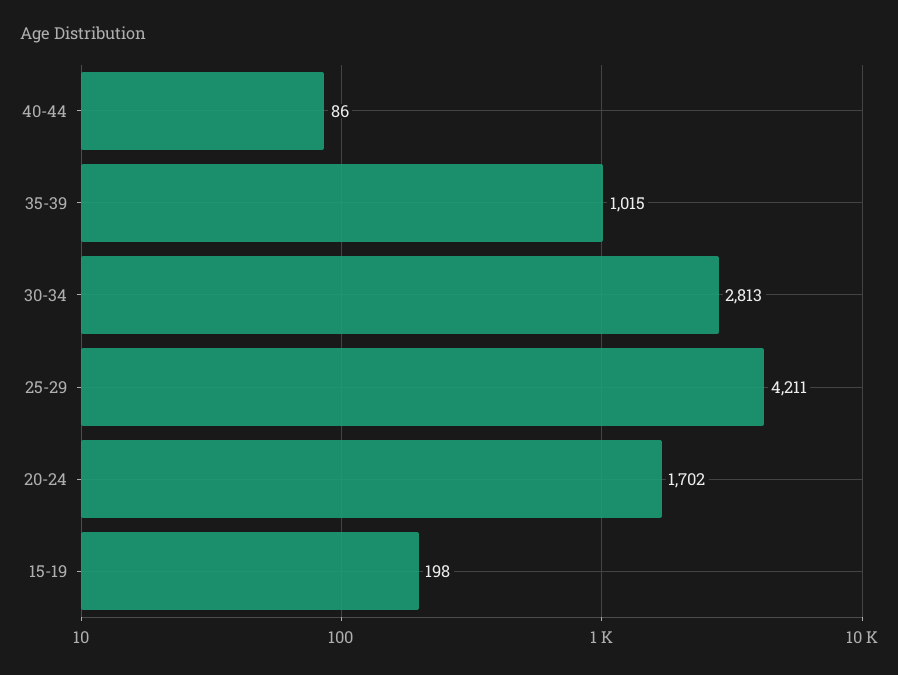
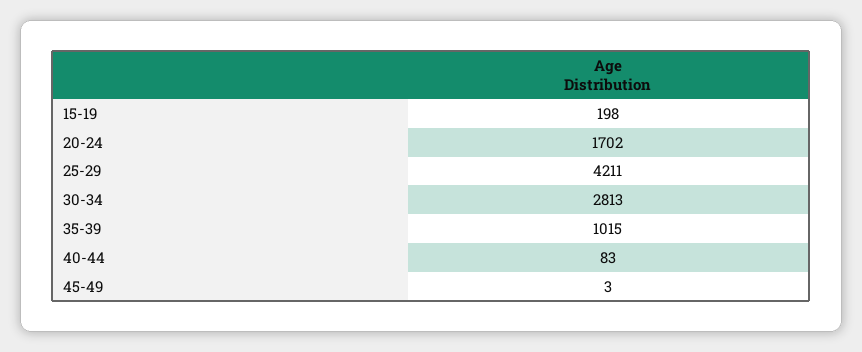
40-44: 86 -> 83
45-49: none -> 3

